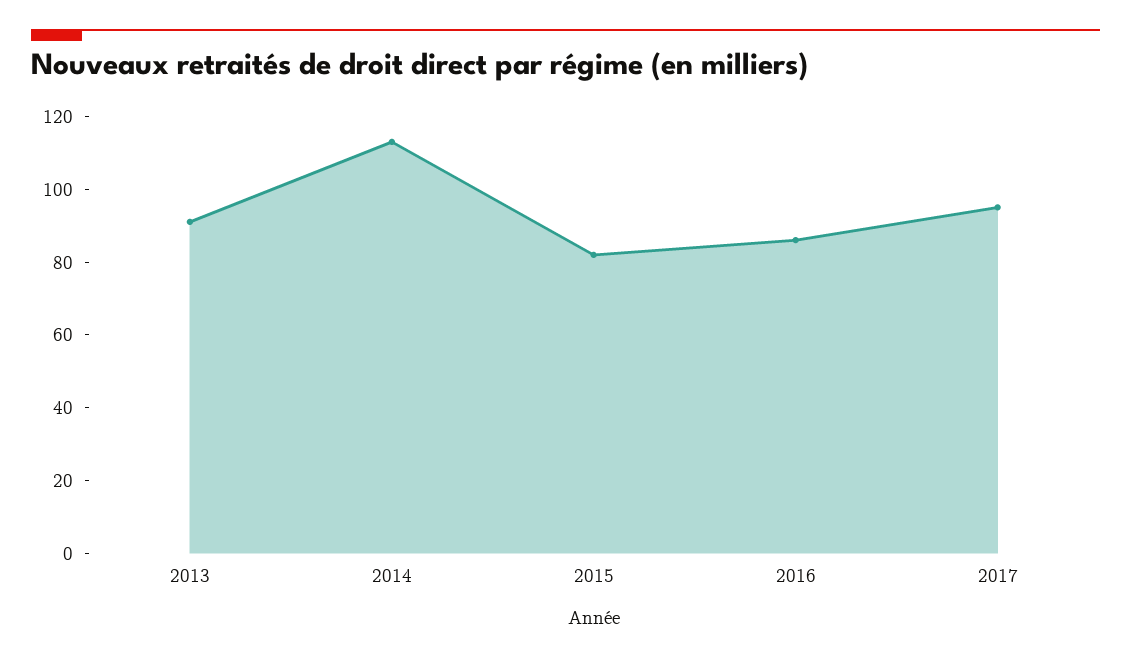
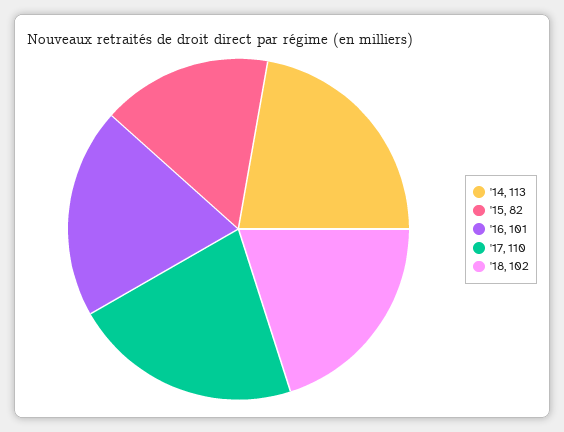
2013: 90 -> none
2016: 85 -> 101
2017: 95 -> 110
'18: none -> 102

